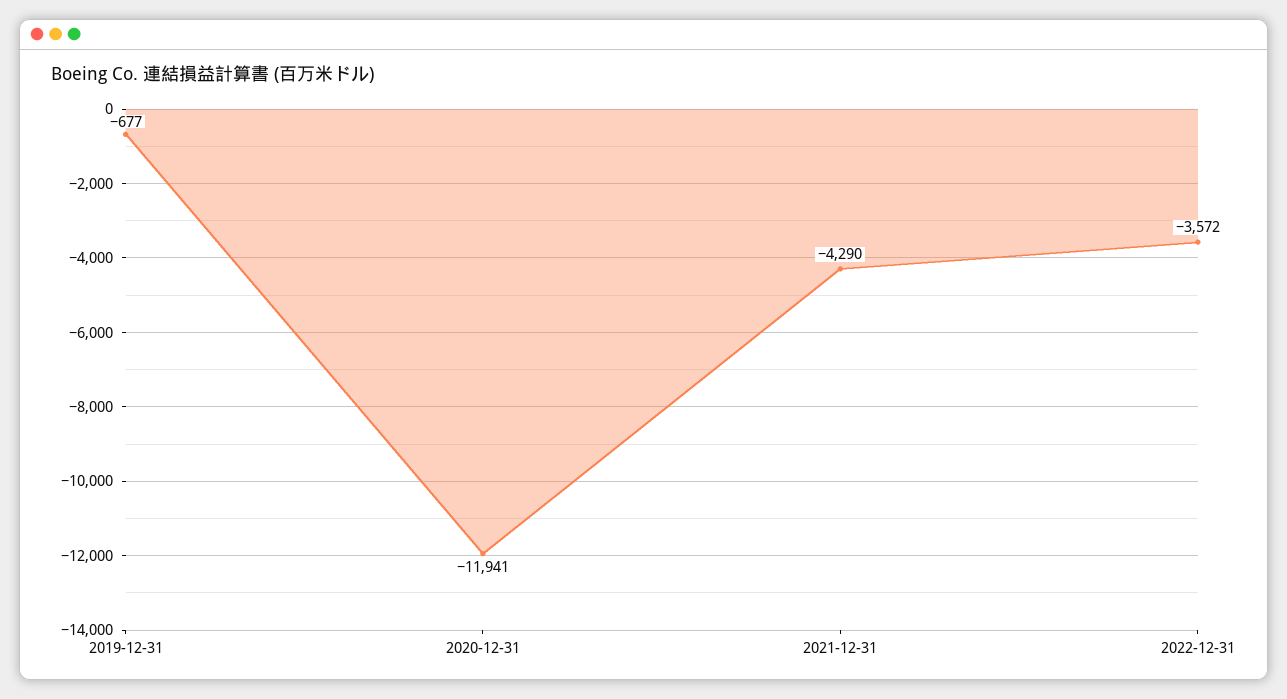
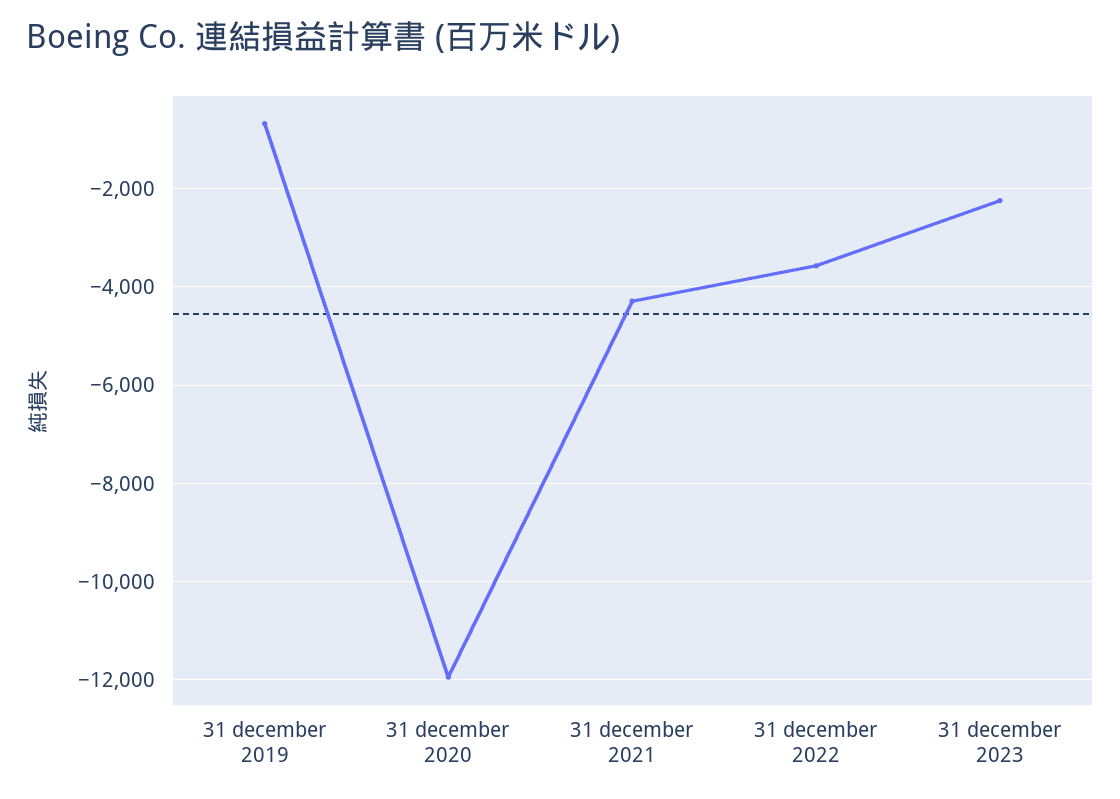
31 december 2023: none -> -2200

